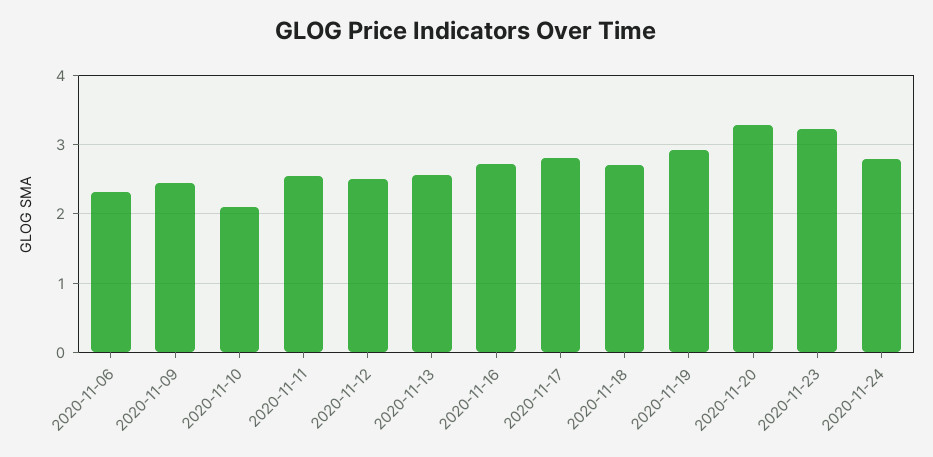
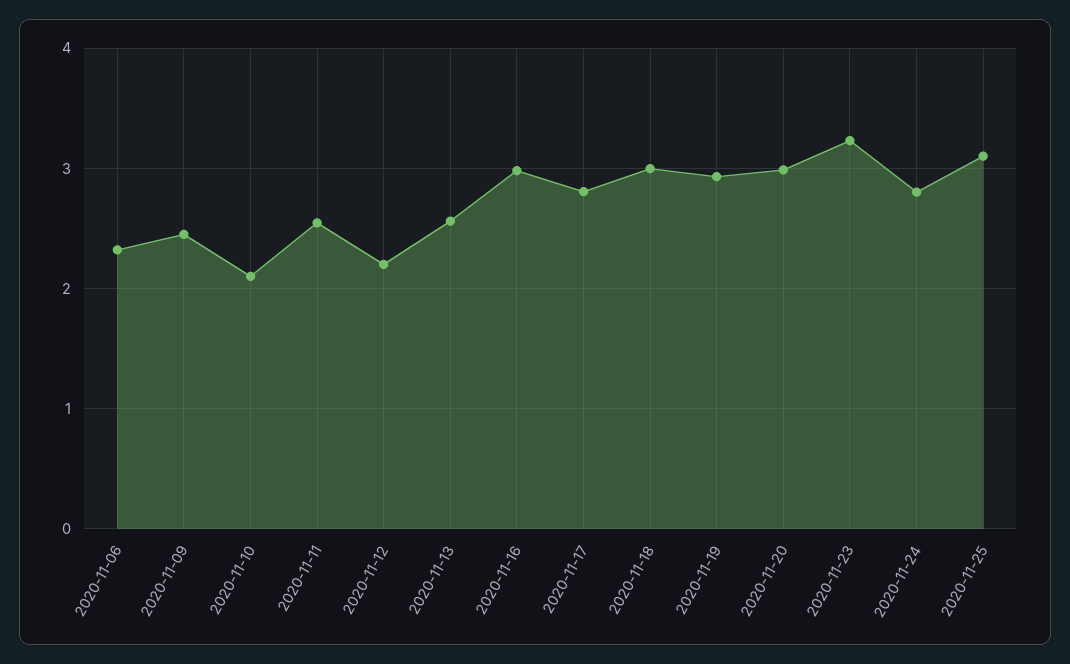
2020-11-12: 2.5 -> 2.2
2020-11-16: 2.7 -> 3
2020-11-18: 2.7 -> 3
2020-11-20: 3.3 -> 3
2020-11-25: none -> 3.1

